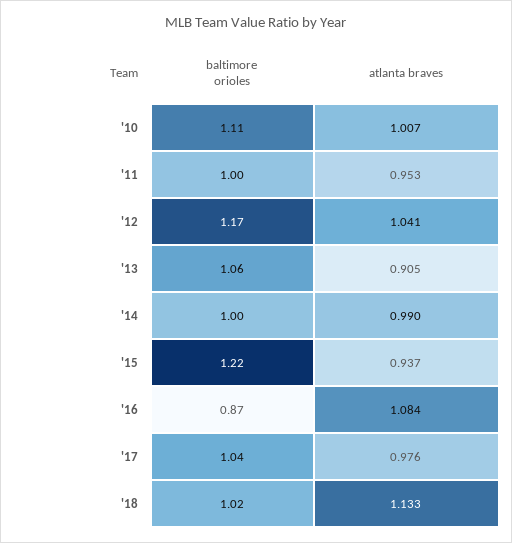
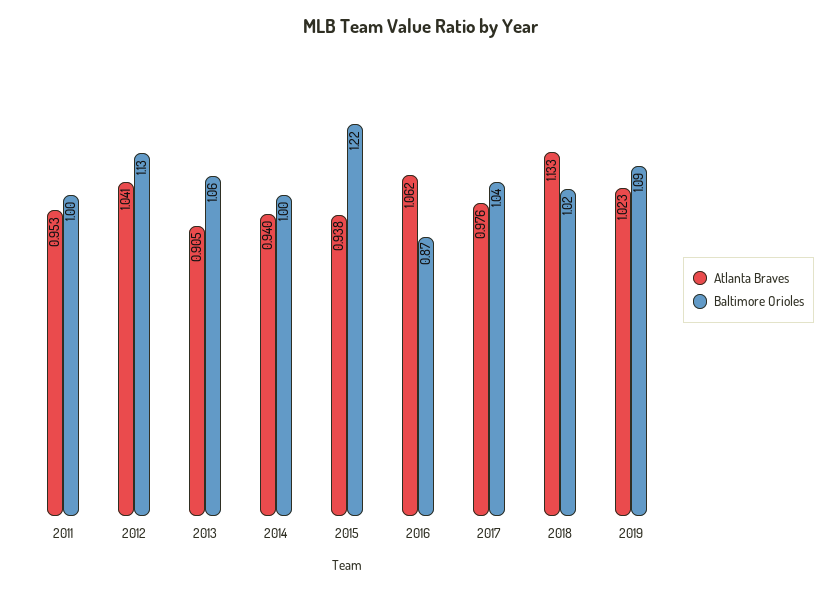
baltimore orioles, '10: 1.11 -> none
atlanta braves, '10: 1.007 -> none
baltimore orioles, '12: 1.17 -> 1.13
atlanta braves, '14: 0.99 -> 0.94
atlanta braves, '15: 0.937 -> 0.938
atlanta braves, '16: 1.084 -> 1.062
atlanta braves, 2019: none -> 1.023
baltimore orioles, 2019: none -> 1.09

